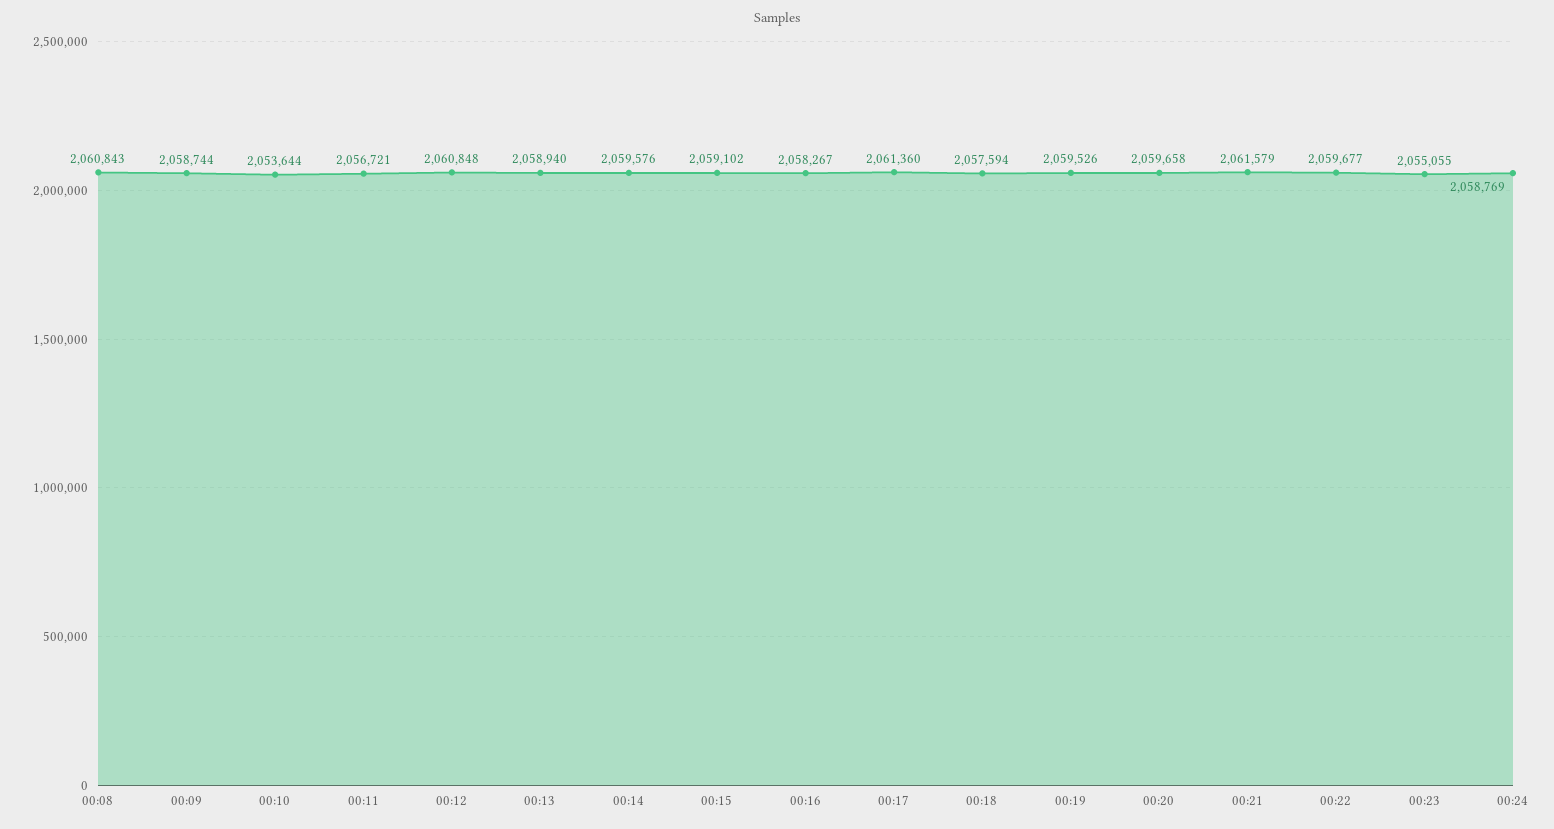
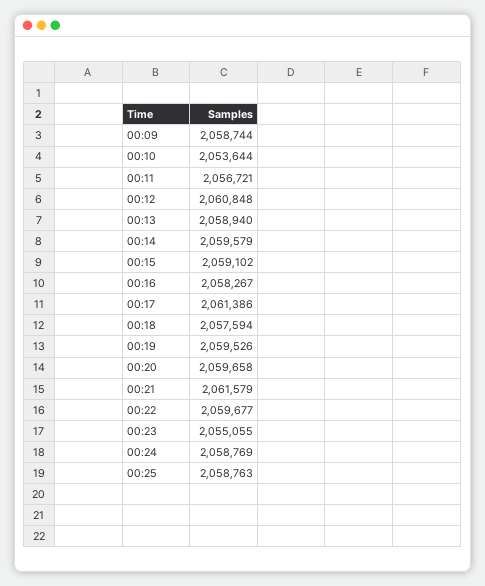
00:08: 2060843 -> none
00:14: 2059576 -> 2059579
00:17: 2061360 -> 2061386
00:25: none -> 2058763

